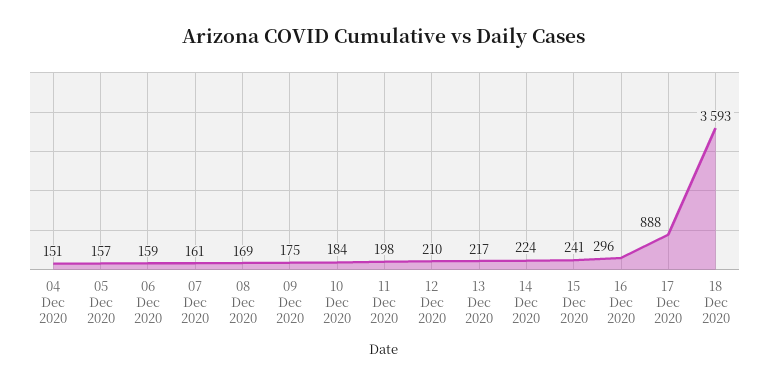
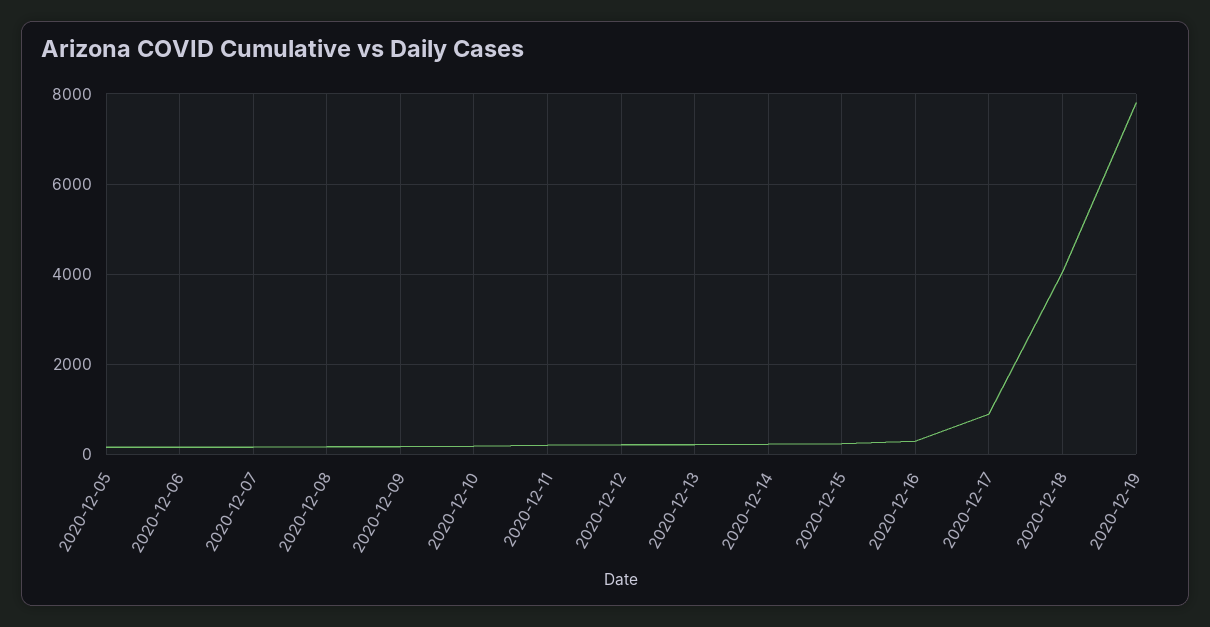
04 Dec 2020: 151 -> none
18 Dec 2020: 3593 -> 4000
2020-12-19: none -> 7800

